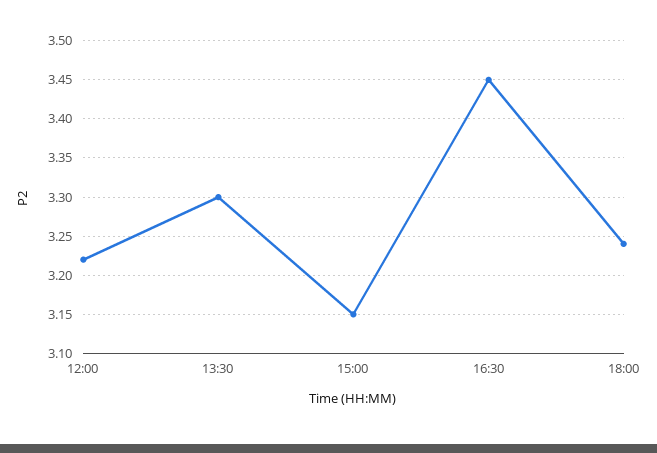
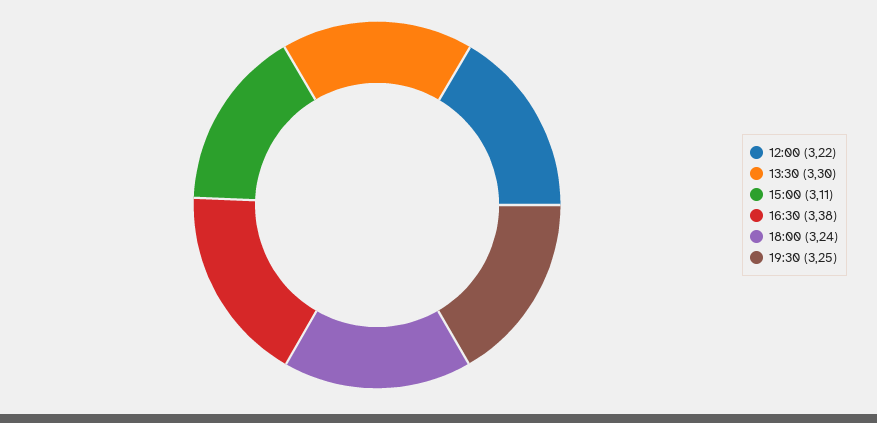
15:00: 3.15 -> 3.11
16:30: 3.45 -> 3.38
19:30: none -> 3.25

